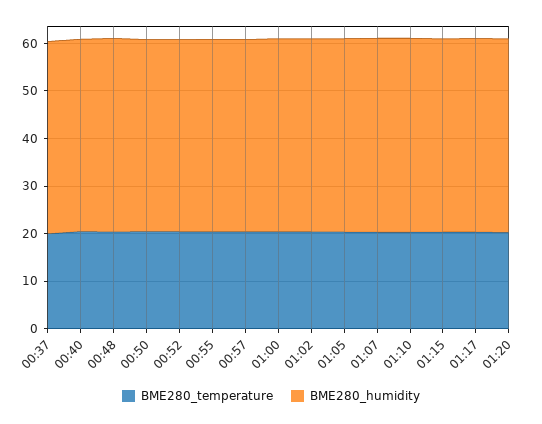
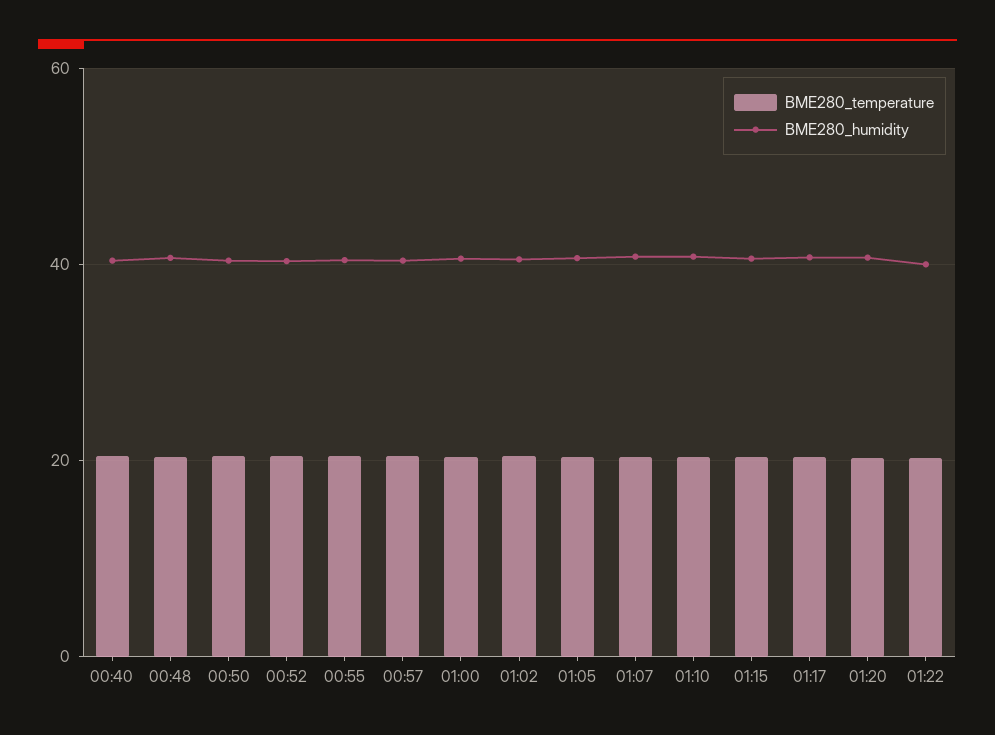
BME280_temperature, 00:37: 20 -> none
BME280_humidity, 00:37: 40 -> none
BME280_temperature, 01:22: none -> 20
BME280_humidity, 01:22: none -> 40

